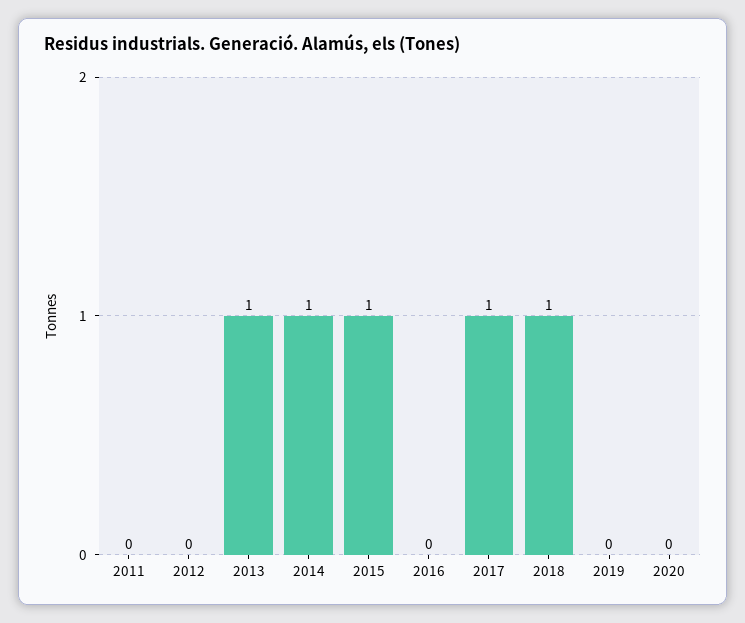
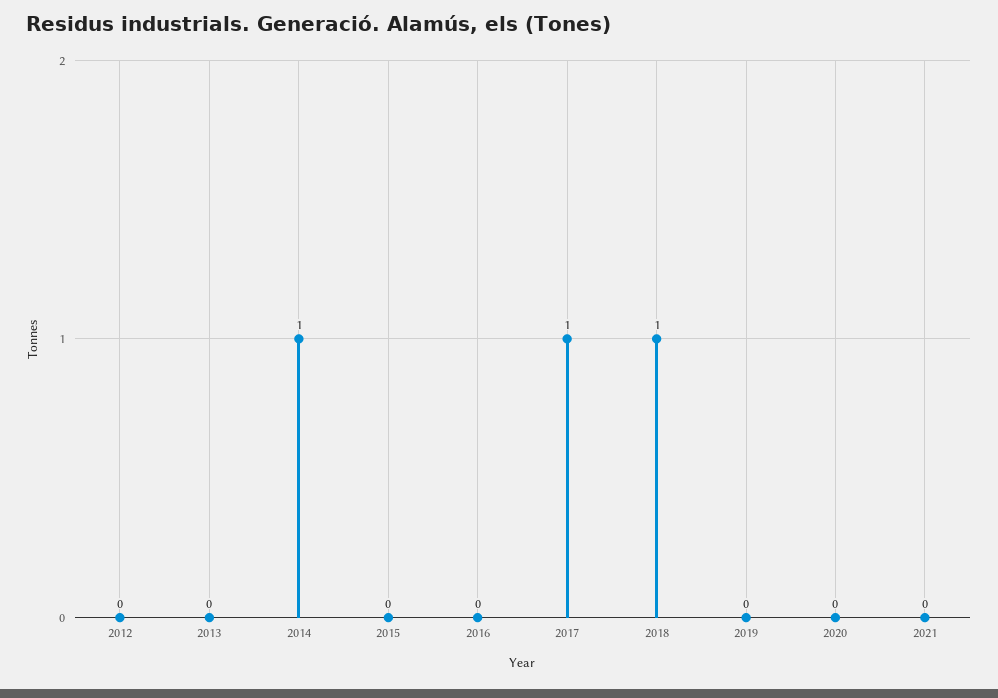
2011: 0 -> none
2013: 1 -> 0
2015: 1 -> 0
2021: none -> 0

